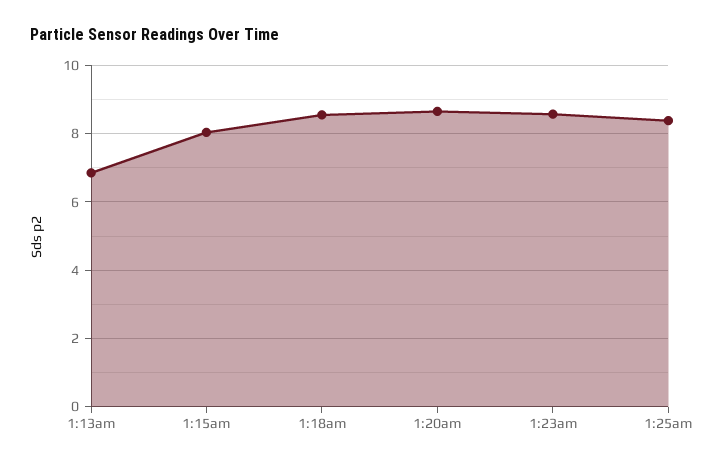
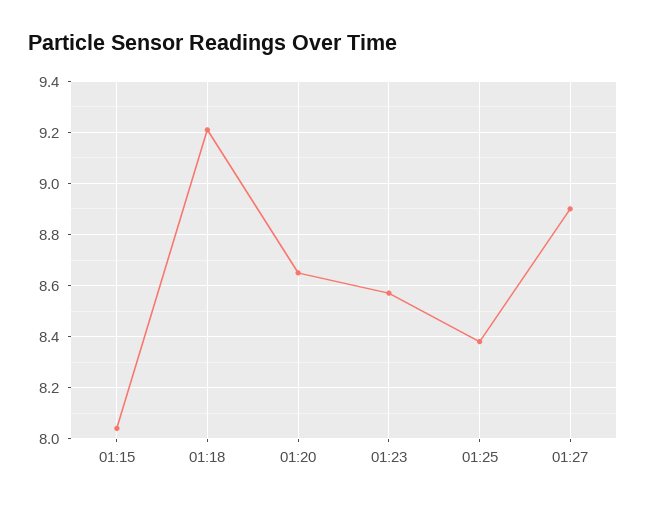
1:13am: 6.8 -> none
1:18am: 8.6 -> 9.2
01:27: none -> 8.9

